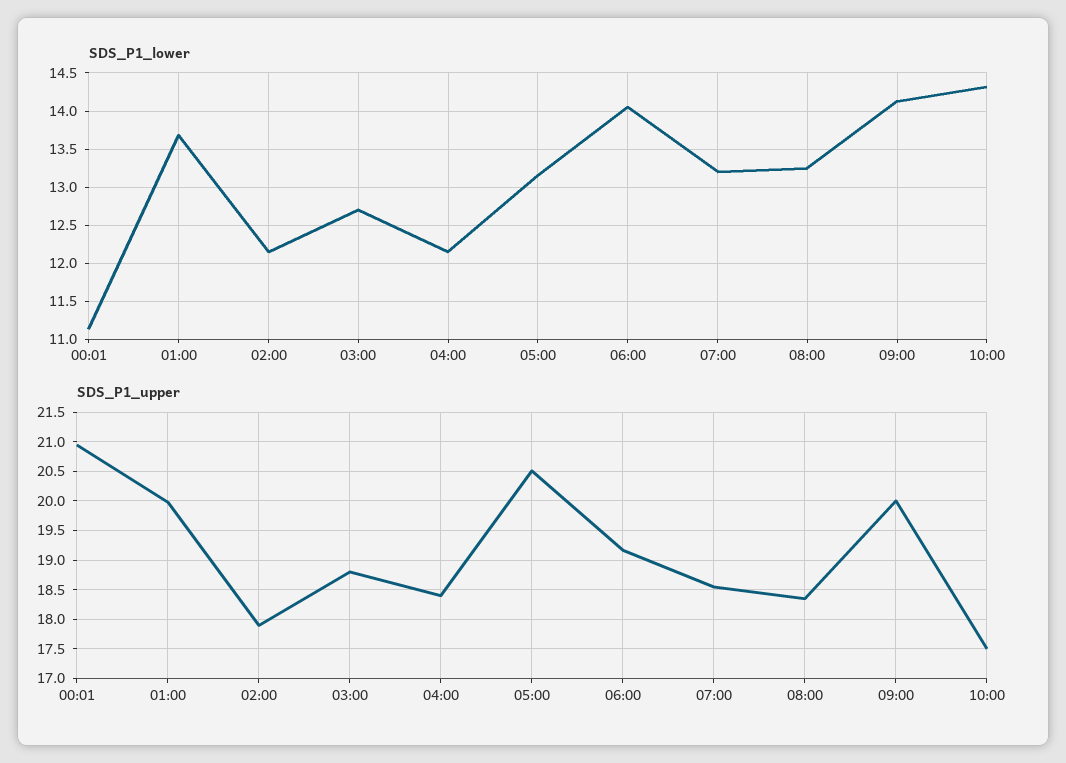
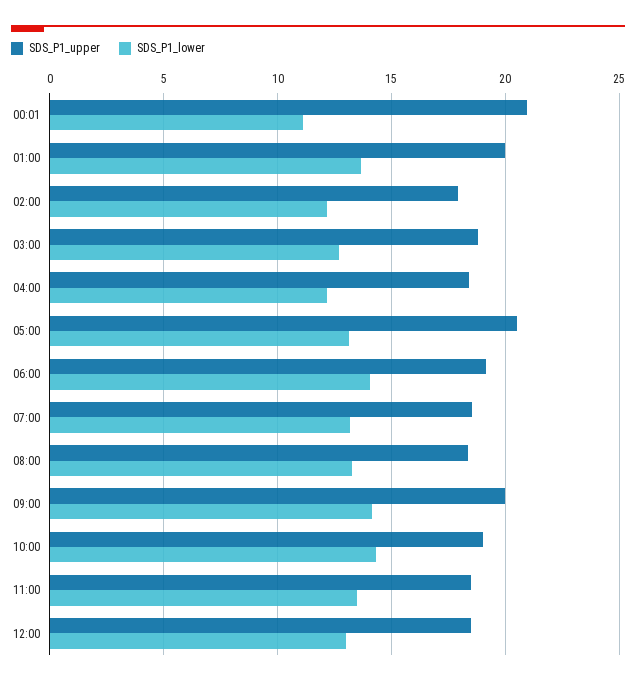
SDS_P1_upper, 10:00: 17.5 -> 19
SDS_P1_upper, 11:00: none -> 18.5
SDS_P1_lower, 11:00: none -> 13.5
SDS_P1_upper, 12:00: none -> 18.5
SDS_P1_lower, 12:00: none -> 13

